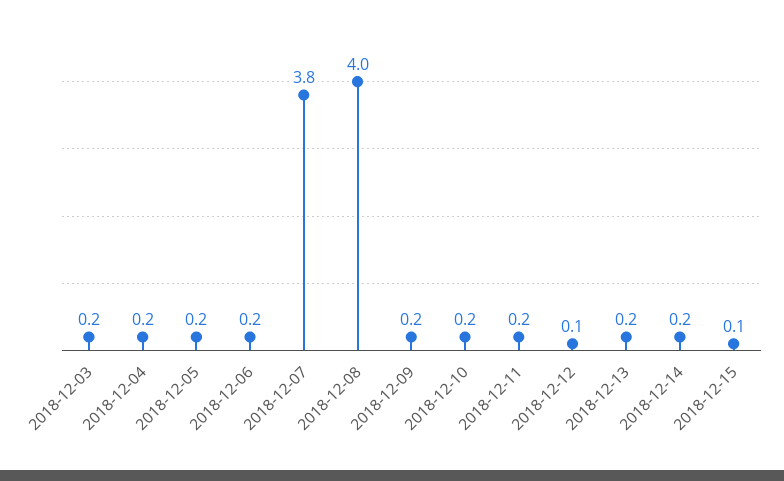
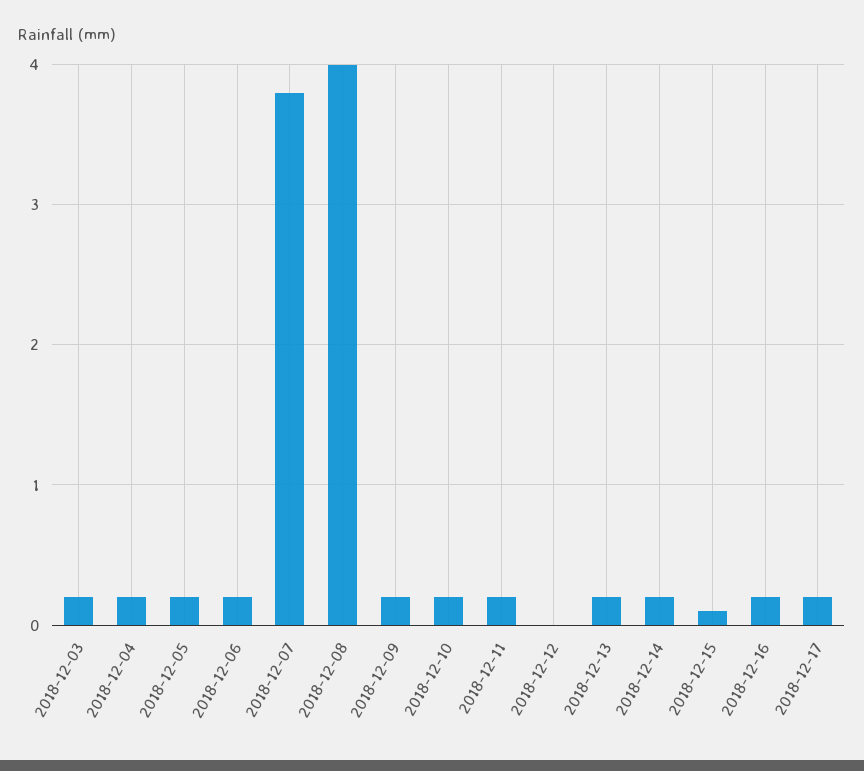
2018-12-12: 0.1 -> 0
2018-12-16: none -> 0.2
2018-12-17: none -> 0.2

